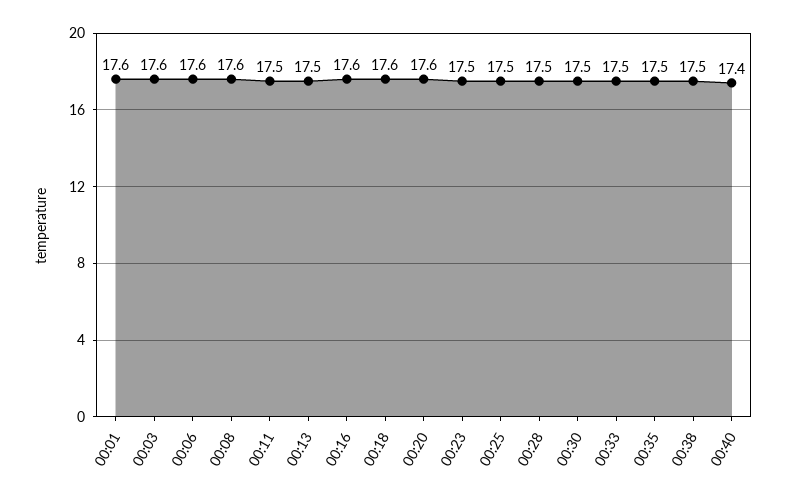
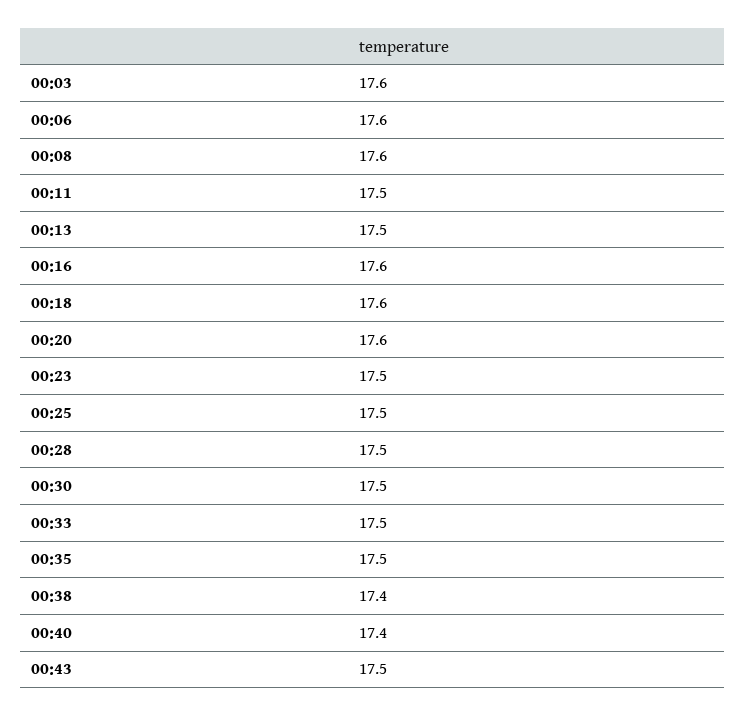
00:01: 17.6 -> none
00:38: 17.5 -> 17.4
00:43: none -> 17.5

